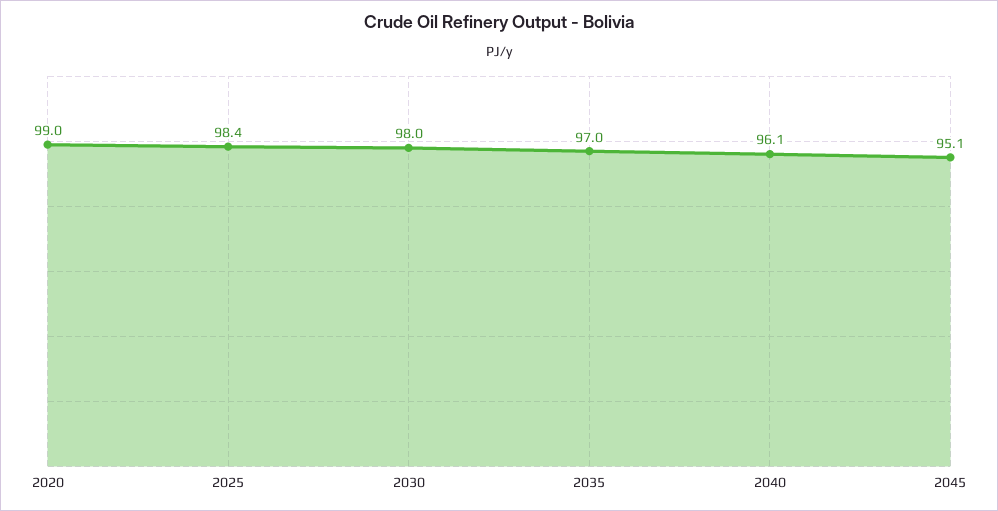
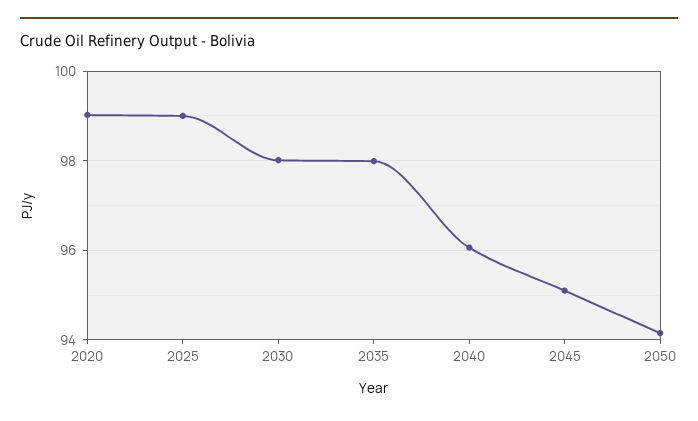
2025: 98.4 -> 99
2035: 97 -> 98
2050: none -> 94.2

